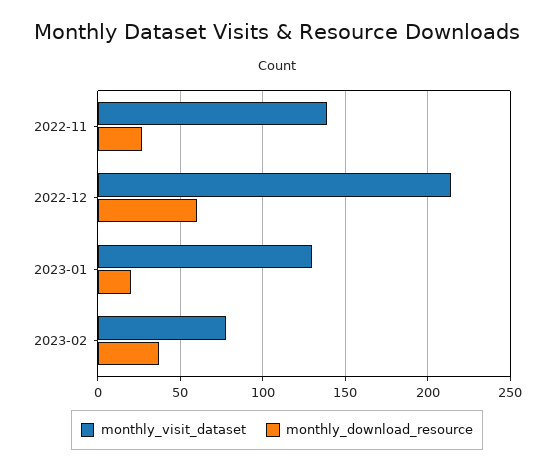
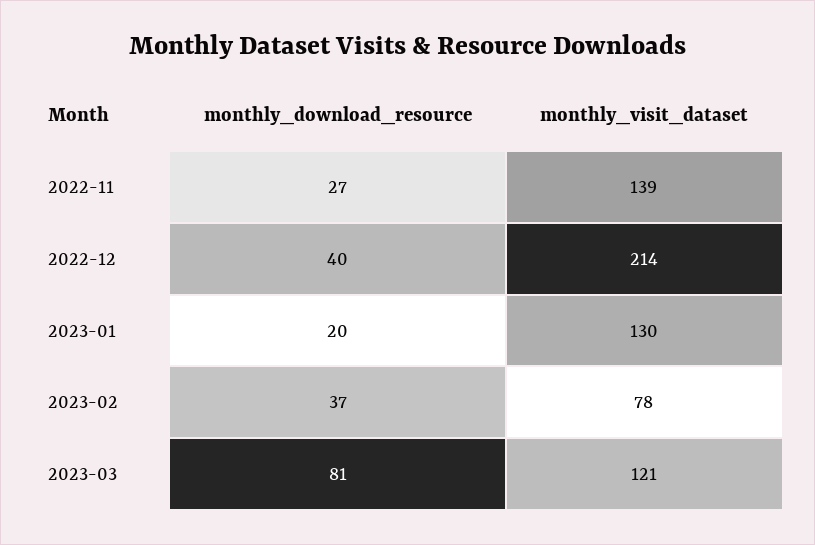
monthly_download_resource, 2022-12: 60 -> 40
monthly_download_resource, 2023-03: none -> 81
monthly_visit_dataset, 2023-03: none -> 121

